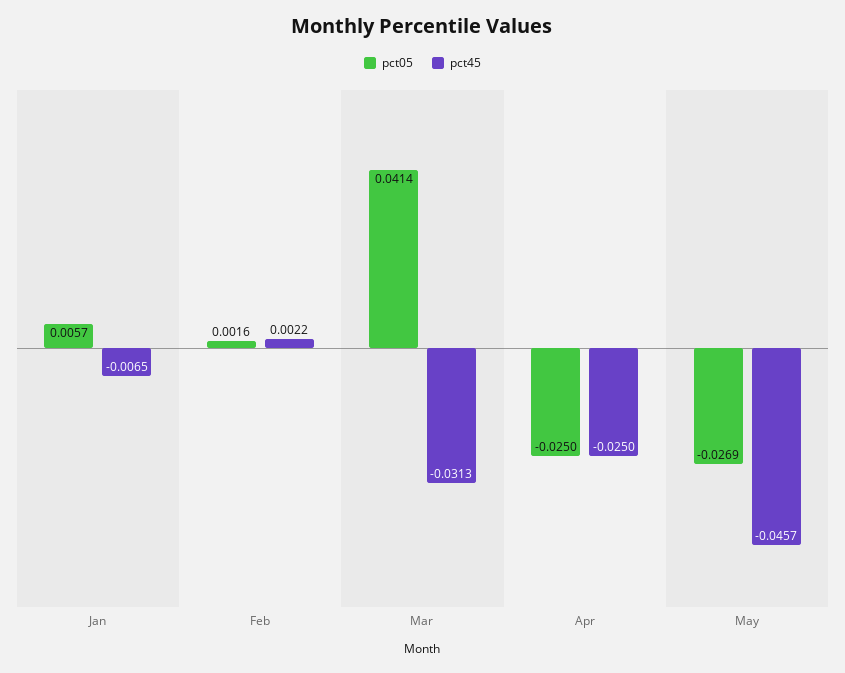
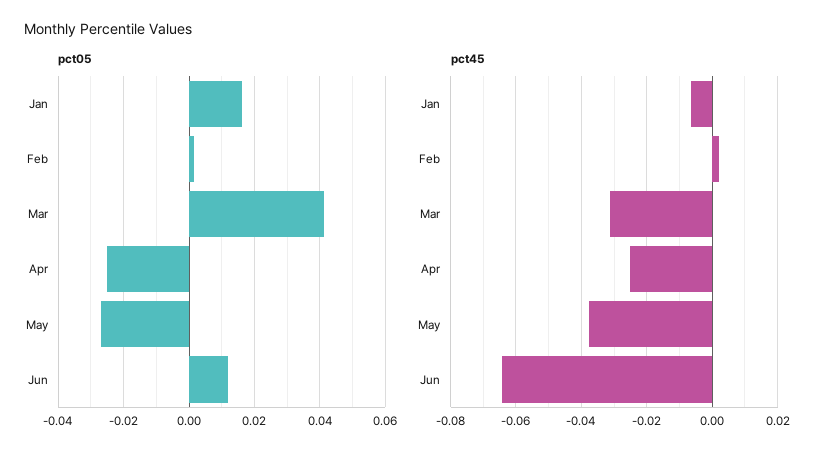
pct05, Jan: 0.0057 -> 0.016
pct45, May: -0.0457 -> -0.038
pct05, Jun: none -> 0.012
pct45, Jun: none -> -0.064

